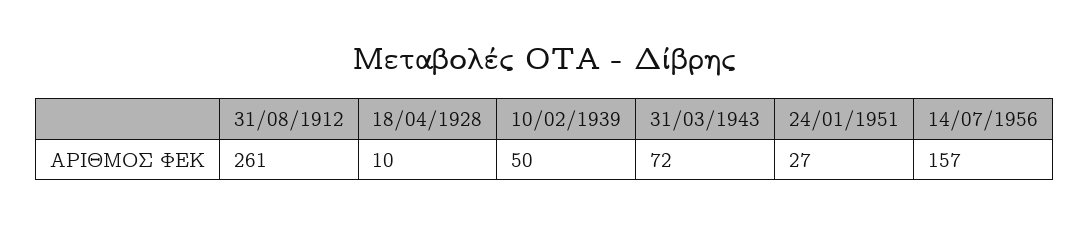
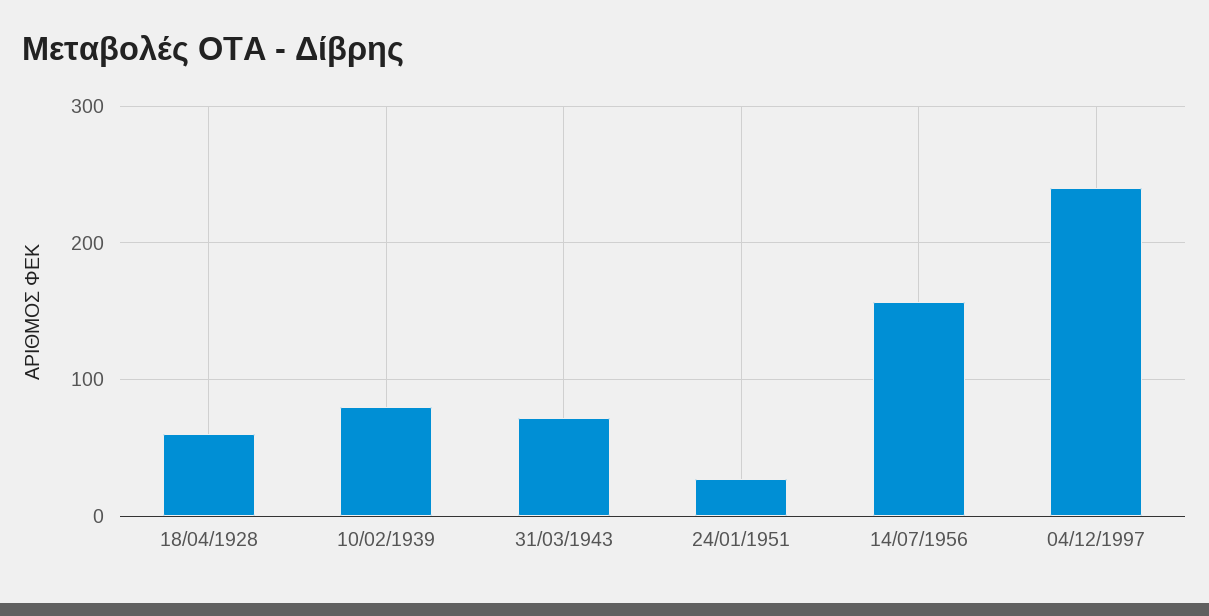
31/08/1912: 261 -> none
18/04/1928: 10 -> 60
10/02/1939: 50 -> 80
04/12/1997: none -> 240

